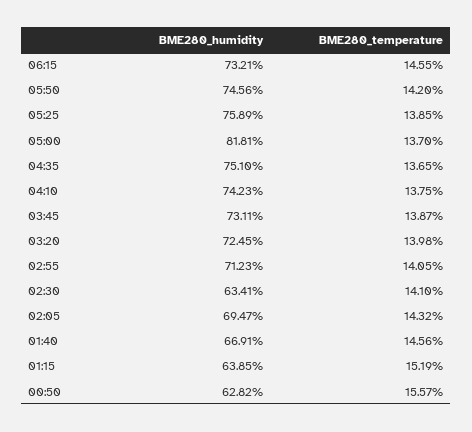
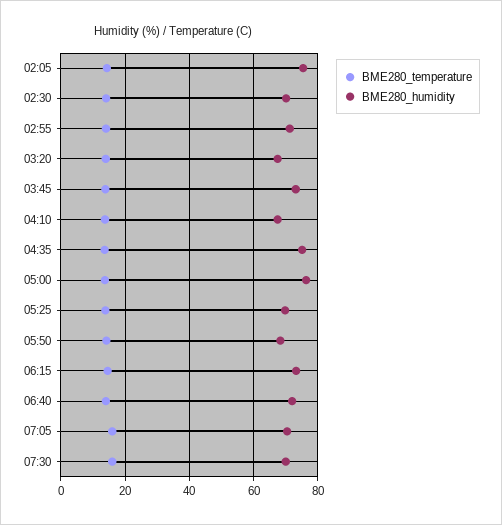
BME280_humidity, 05:50: 74.56 -> 68
BME280_humidity, 05:25: 75.89 -> 70
BME280_humidity, 05:00: 81.81 -> 76
BME280_humidity, 04:10: 74.23 -> 68
BME280_humidity, 03:20: 72.45 -> 68
BME280_humidity, 02:30: 63.41 -> 70
BME280_humidity, 02:05: 69.47 -> 76
BME280_humidity, 01:40: 66.91 -> none
BME280_temperature, 01:40: 14.56 -> none
BME280_humidity, 01:15: 63.85 -> none
BME280_temperature, 01:15: 15.19 -> none
BME280_humidity, 00:50: 62.82 -> none
BME280_temperature, 00:50: 15.57 -> none
BME280_temperature, 06:40: none -> 14
BME280_humidity, 06:40: none -> 72
BME280_temperature, 07:05: none -> 16
BME280_humidity, 07:05: none -> 70
BME280_temperature, 07:30: none -> 16
BME280_humidity, 07:30: none -> 70

